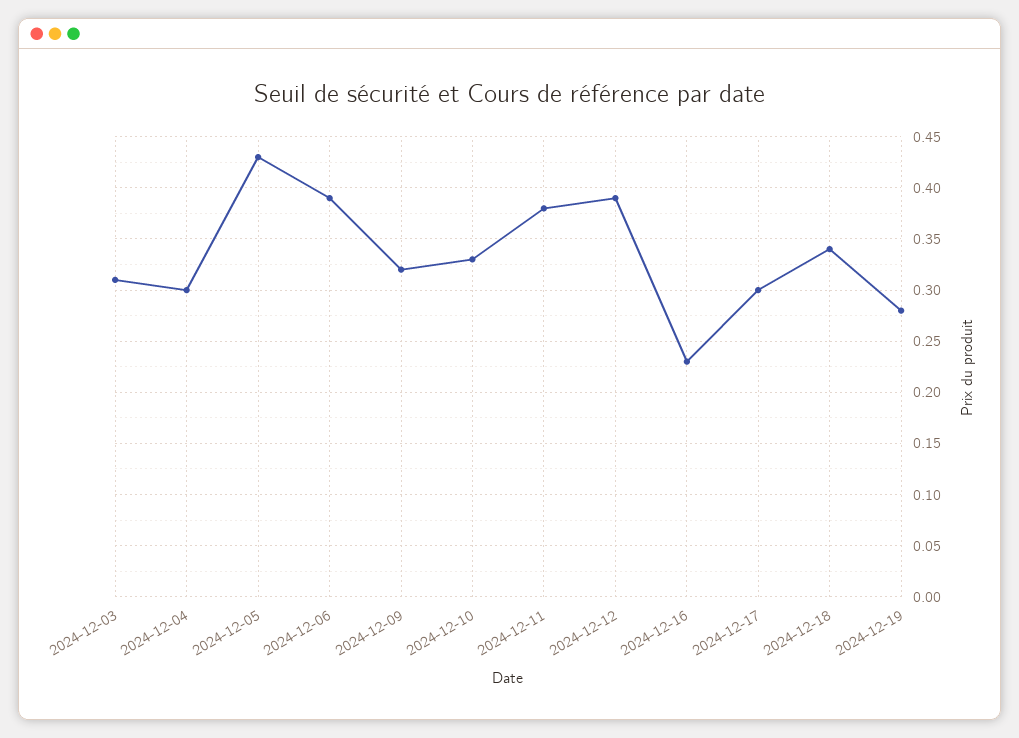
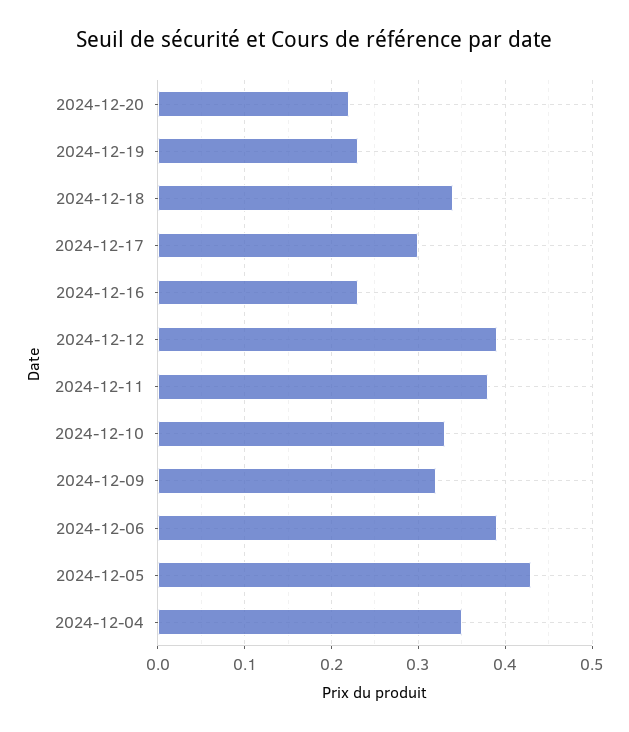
2024-12-03: 0.31 -> none
2024-12-04: 0.3 -> 0.35
2024-12-19: 0.28 -> 0.23
2024-12-20: none -> 0.22

